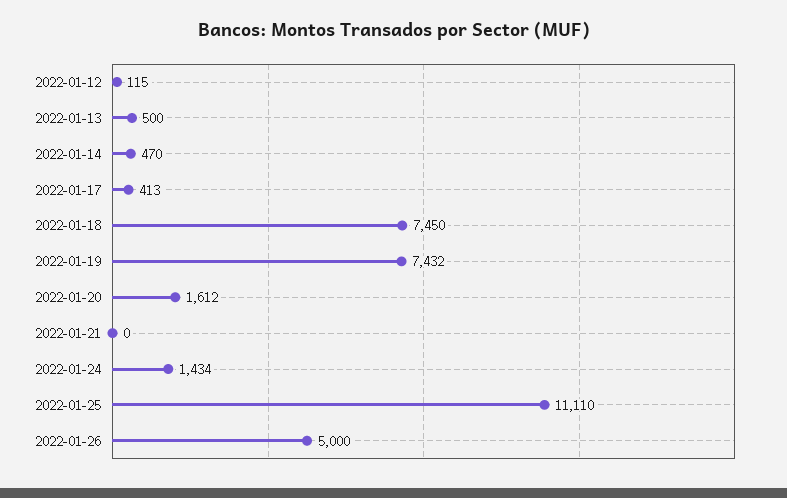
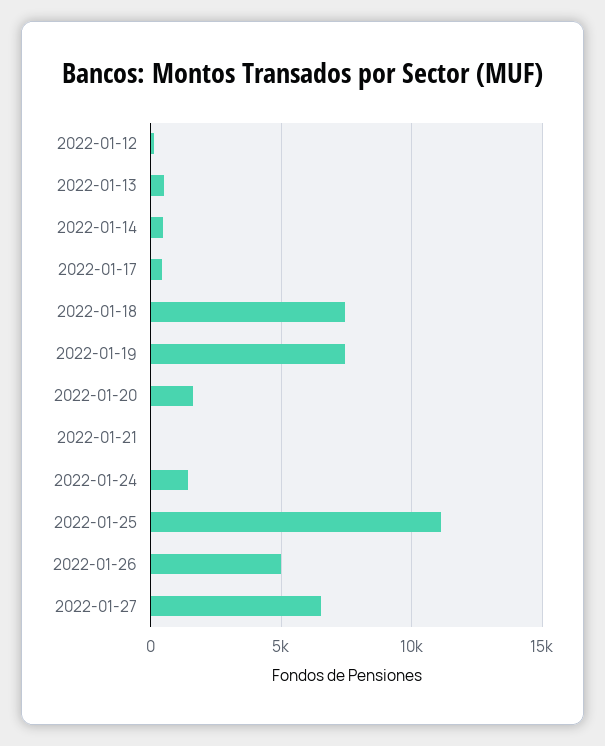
2022-01-27: none -> 6500

